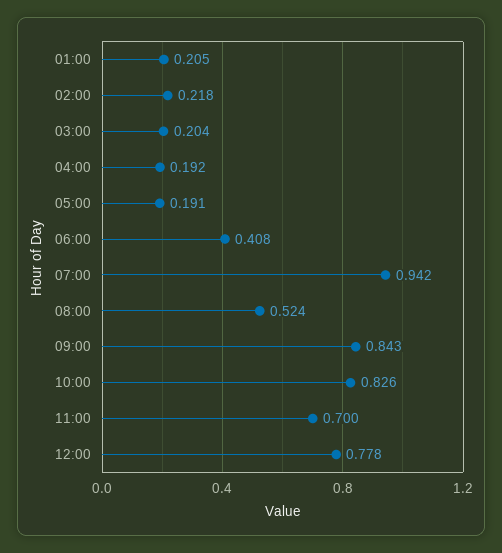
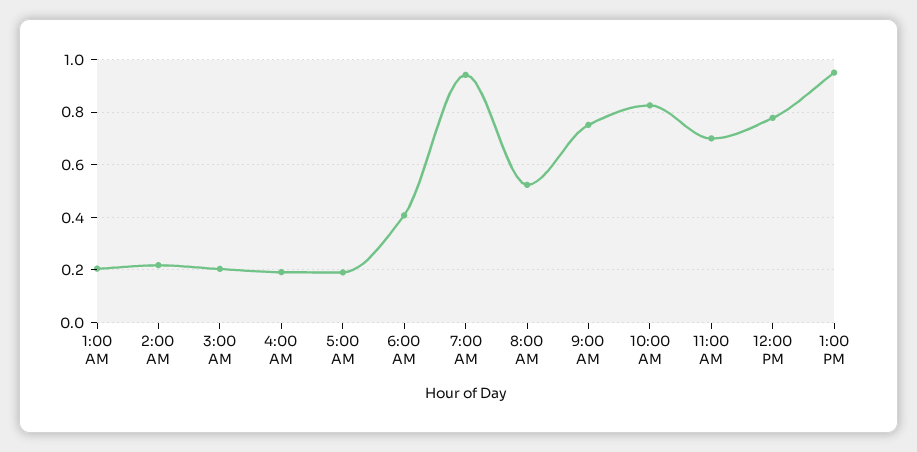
09:00: 0.843 -> 0.75
1:00 PM: none -> 0.95

